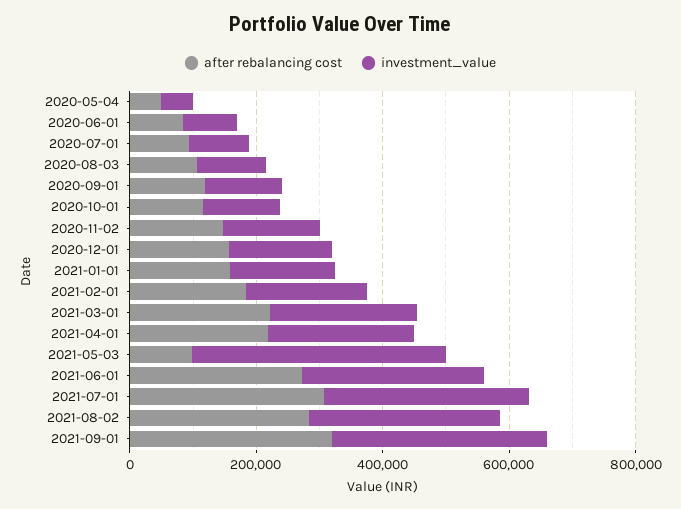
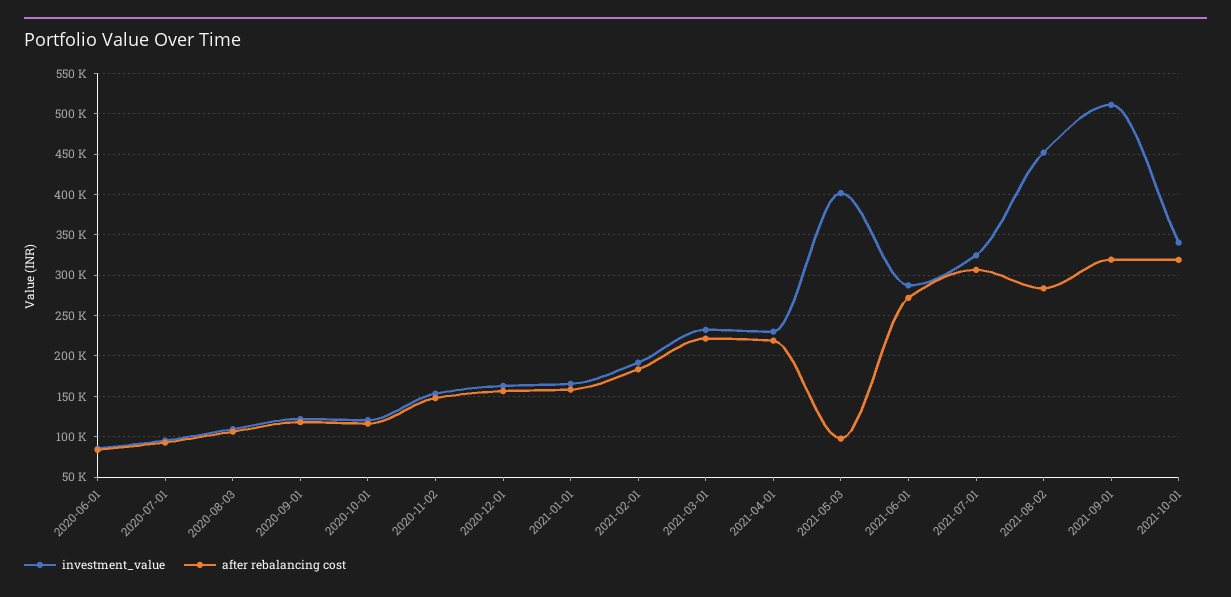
after rebalancing cost, 2020-05-04: 50000 -> none
investment_value, 2020-05-04: 50000 -> none
investment_value, 2021-08-02: 300000 -> 450000
investment_value, 2021-09-01: 350000 -> 510000
investment_value, 2021-10-01: none -> 340000
after rebalancing cost, 2021-10-01: none -> 320000

